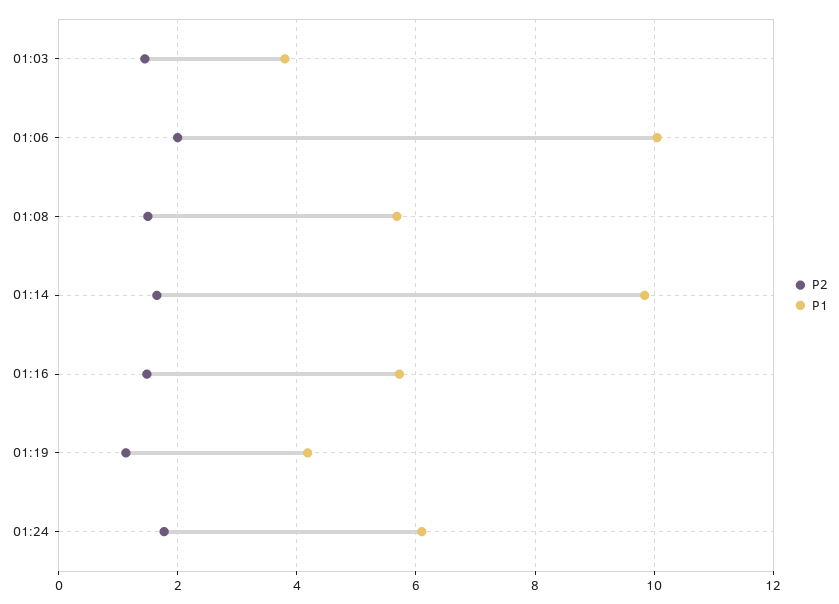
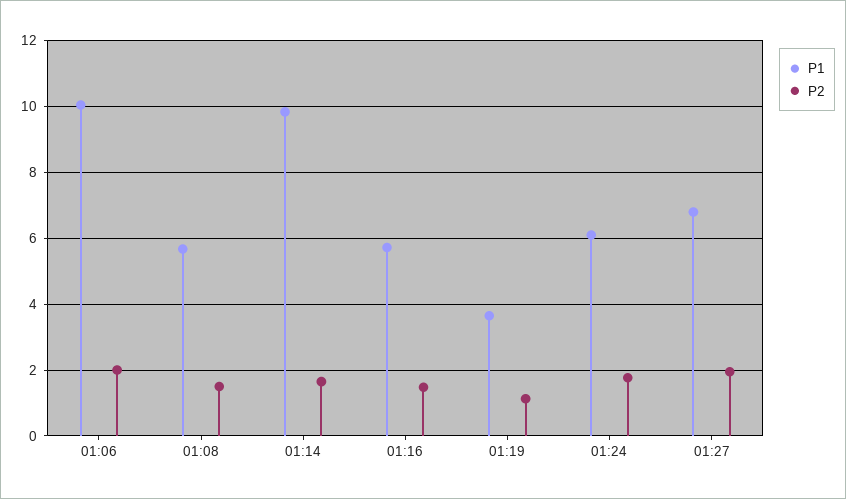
P2, 01:03: 1.4 -> none
P1, 01:03: 3.8 -> none
P1, 01:19: 4.2 -> 3.6
P1, 01:27: none -> 6.8
P2, 01:27: none -> 2

